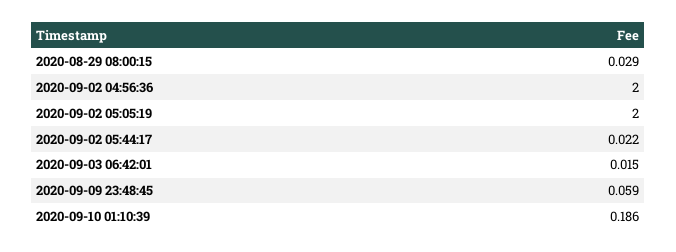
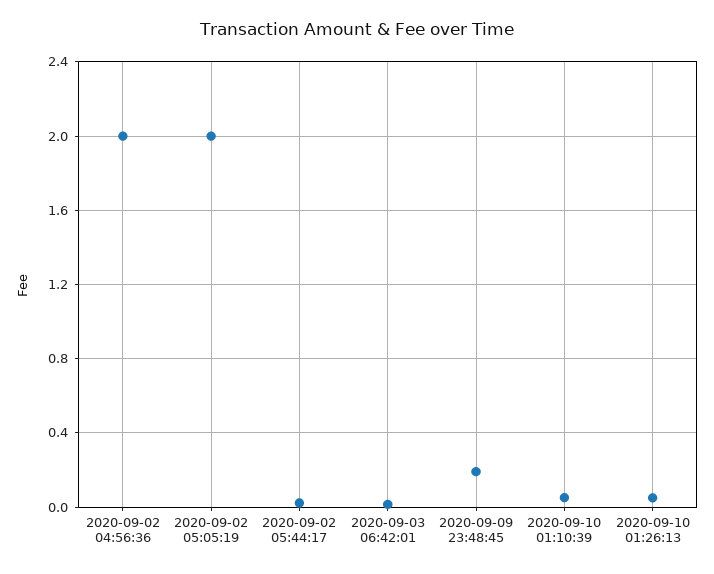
2020-08-29 08:00:15: 0.029 -> none
2020-09-09 23:48:45: 0.059 -> 0.2
2020-09-10 01:10:39: 0.186 -> 0.05
2020-09-10 01:26:13: none -> 0.05

